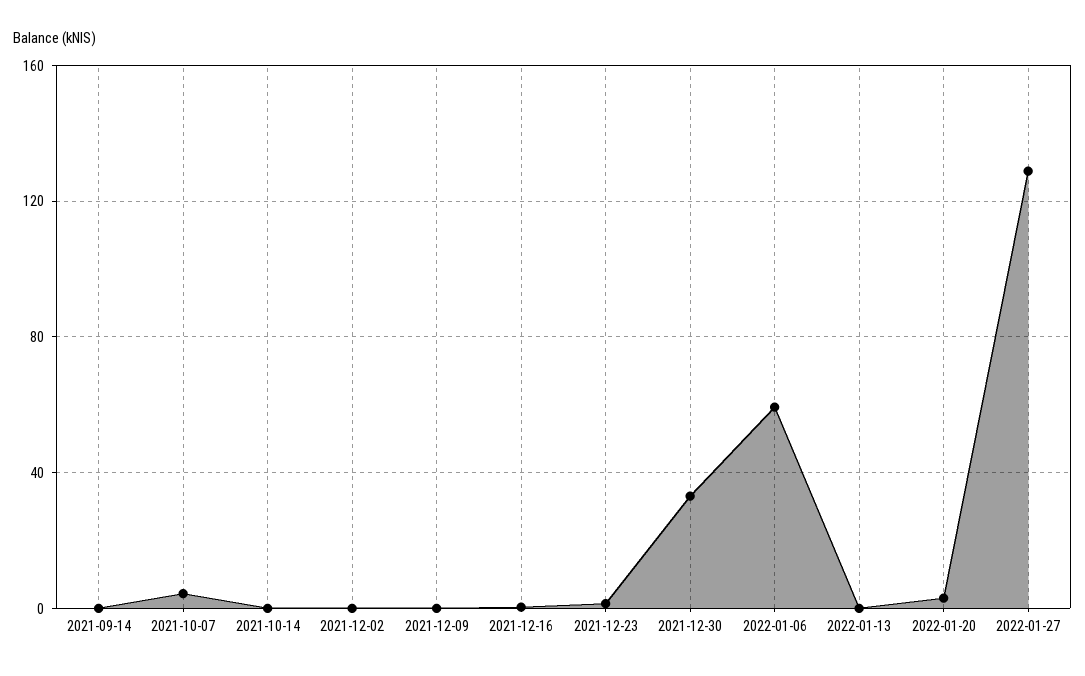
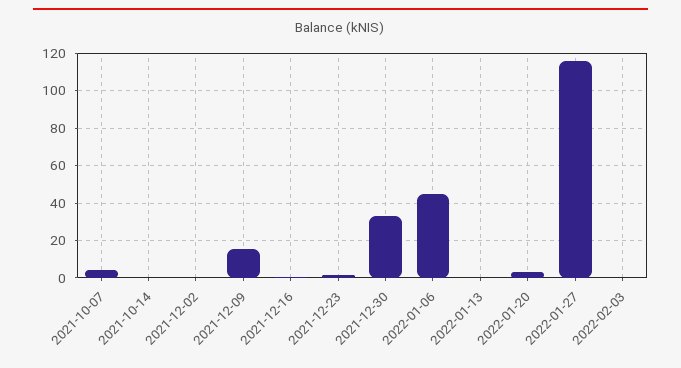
2021-09-14: 0 -> none
2021-12-09: 0 -> 15
2022-01-06: 60 -> 45
2022-01-27: 130 -> 115
2022-02-03: none -> 0

